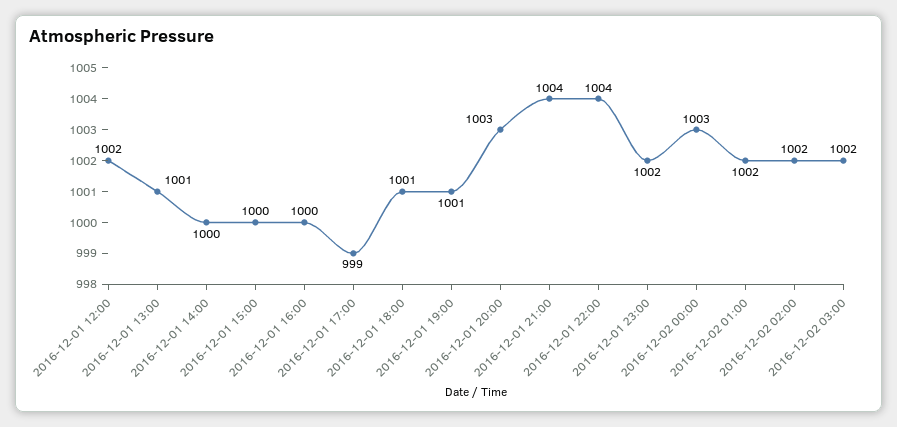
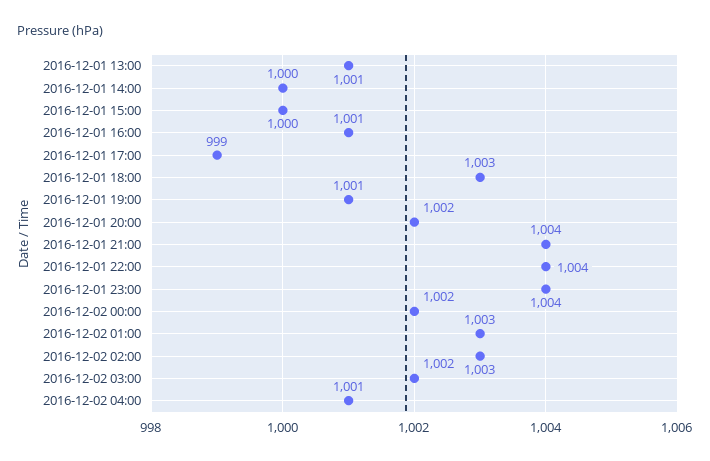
2016-12-01 12:00: 1002 -> none
2016-12-01 16:00: 1000 -> 1001
2016-12-01 18:00: 1001 -> 1003
2016-12-01 20:00: 1003 -> 1002
2016-12-01 23:00: 1002 -> 1004
2016-12-02 00:00: 1003 -> 1002
2016-12-02 01:00: 1002 -> 1003
2016-12-02 02:00: 1002 -> 1003
2016-12-02 04:00: none -> 1001

